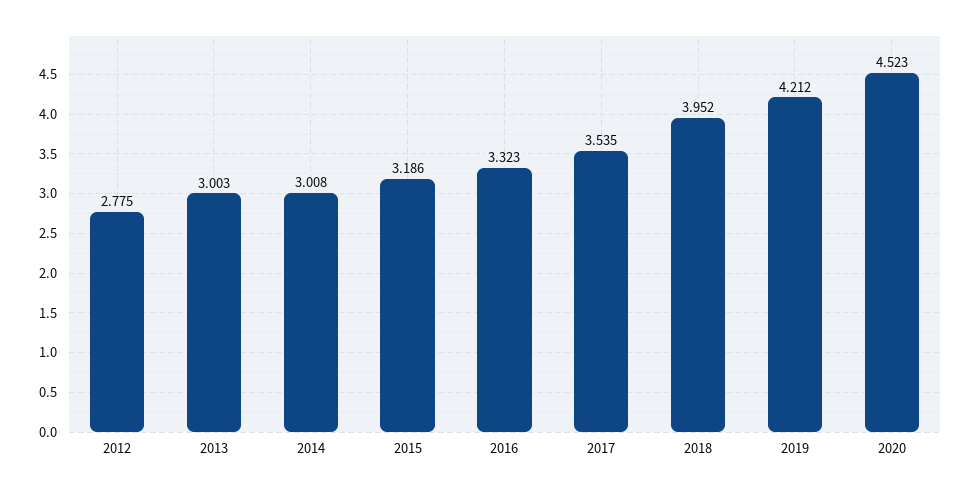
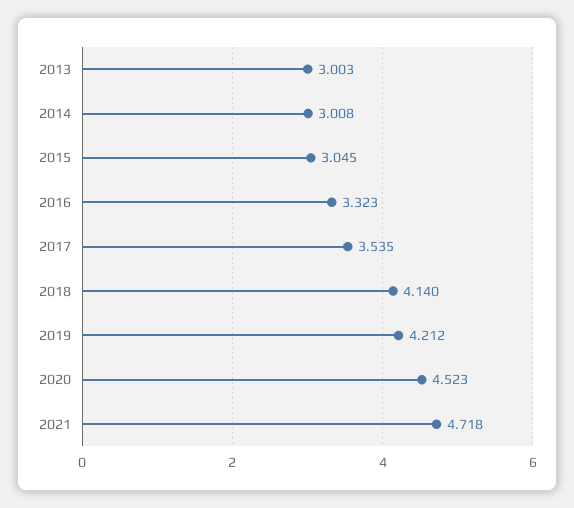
2012: 2.775 -> none
2015: 3.186 -> 3.045
2018: 3.952 -> 4.14
2021: none -> 4.718

